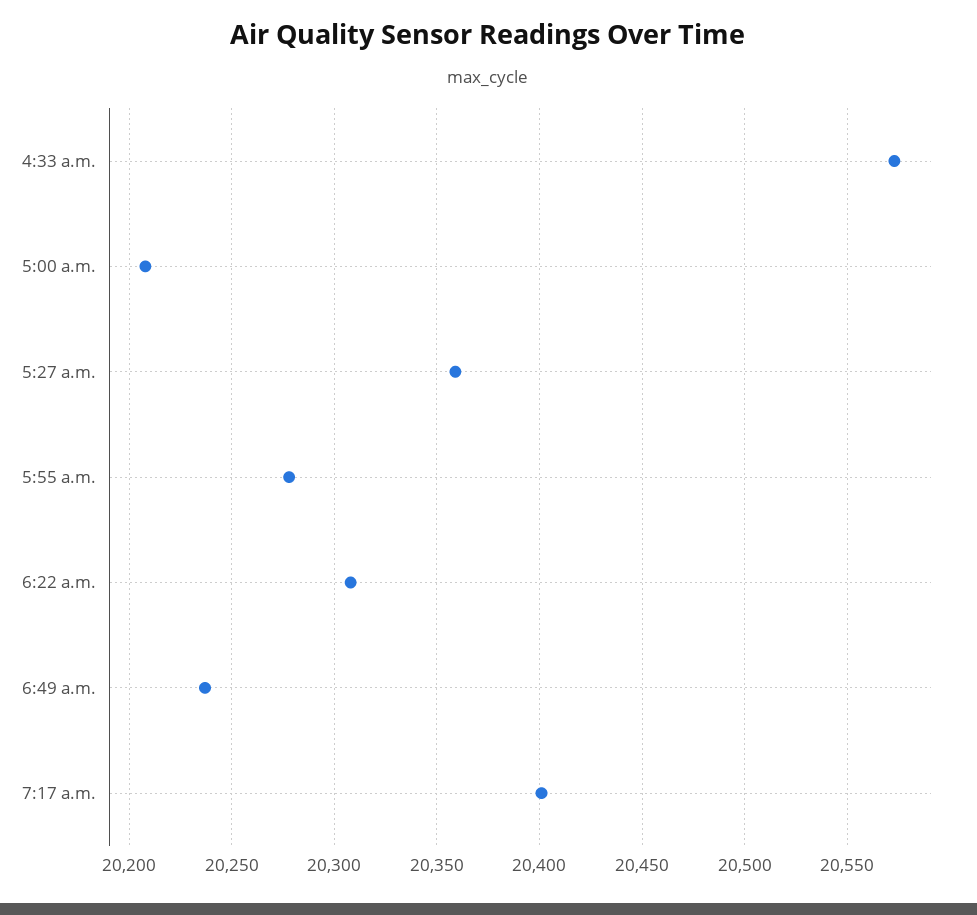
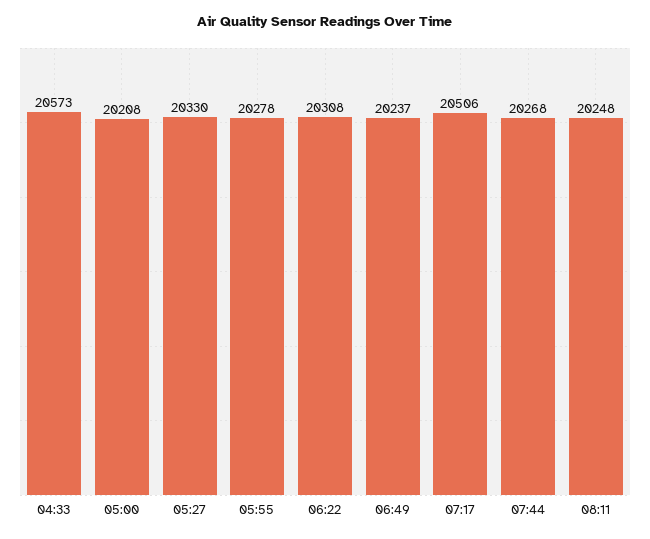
5:27 a.m.: 20360 -> 20330
7:17 a.m.: 20400 -> 20506
07:44: none -> 20268
08:11: none -> 20248

